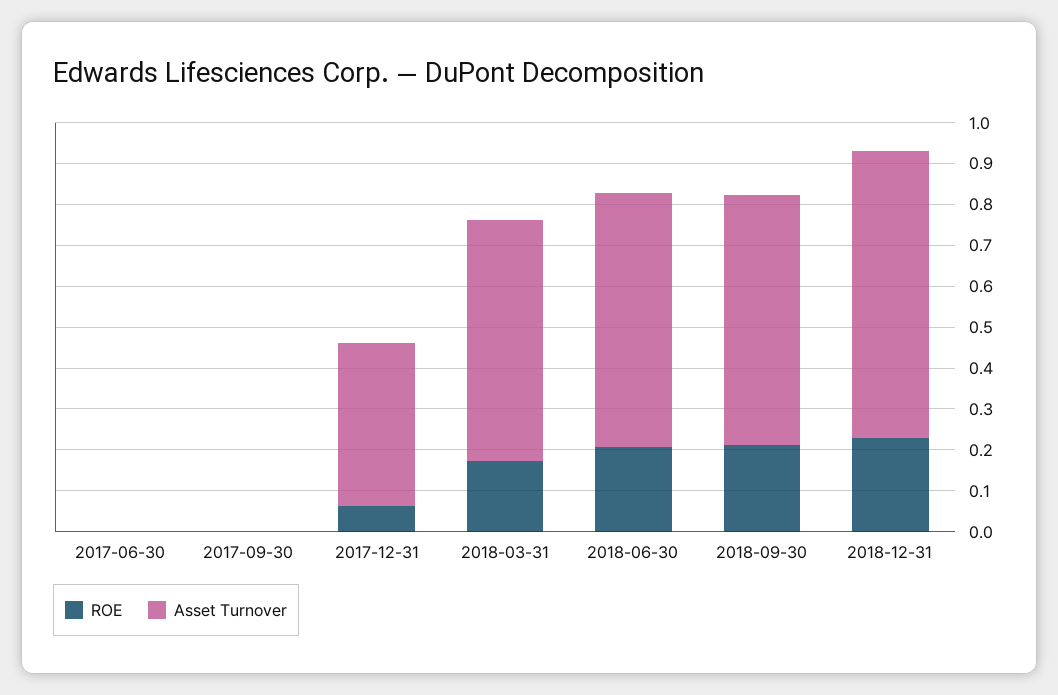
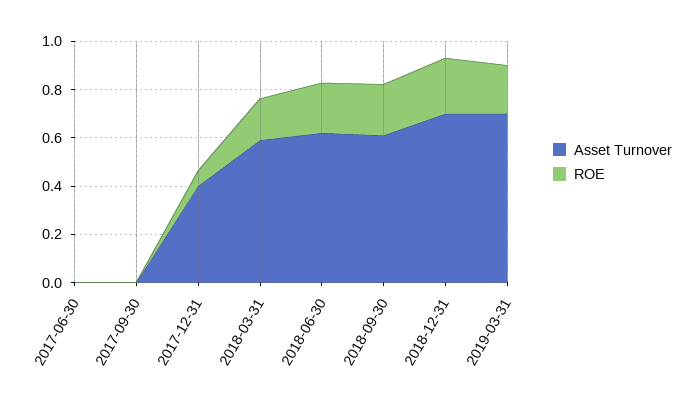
Asset Turnover, 2019-03-31: none -> 0.7
ROE, 2019-03-31: none -> 0.2

